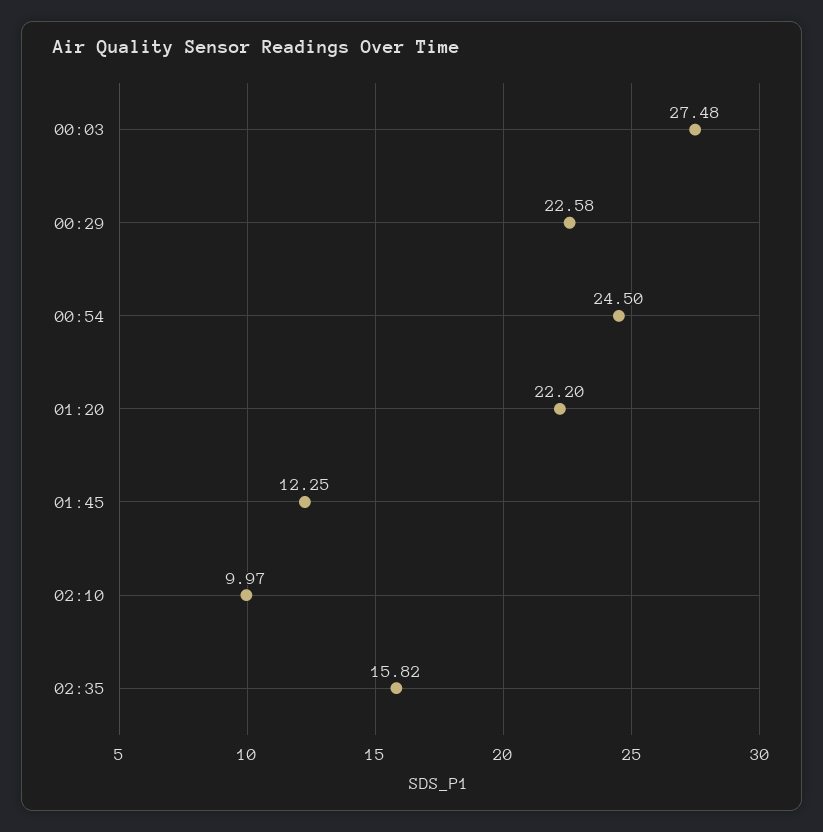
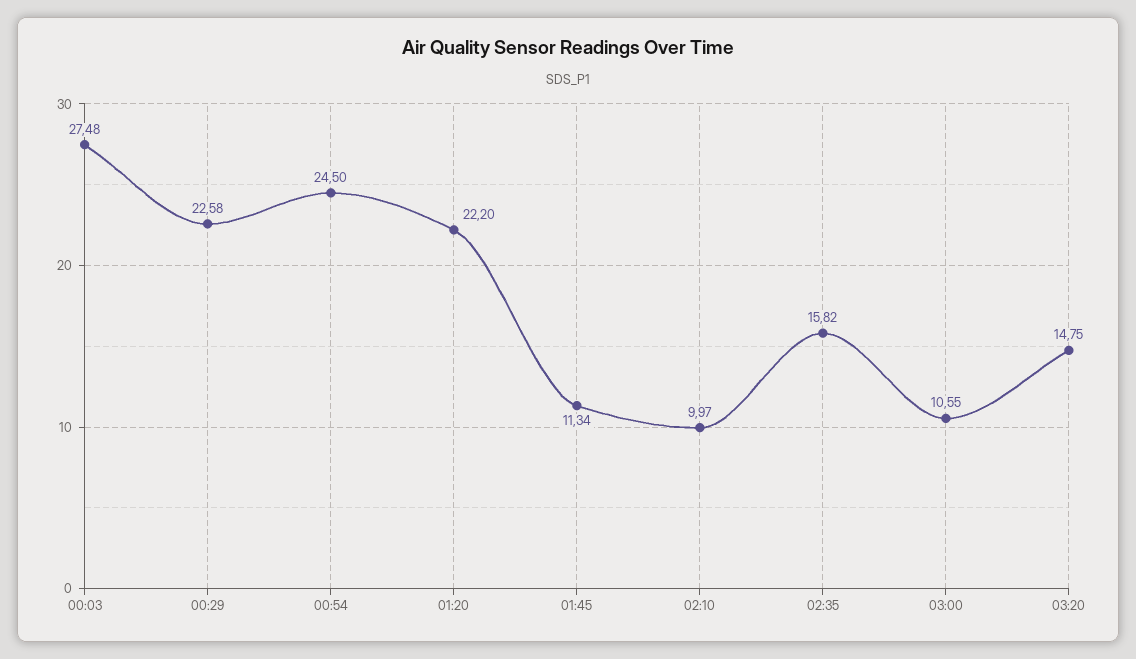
01:45: 12.25 -> 11.34
03:00: none -> 10.55
03:20: none -> 14.75

